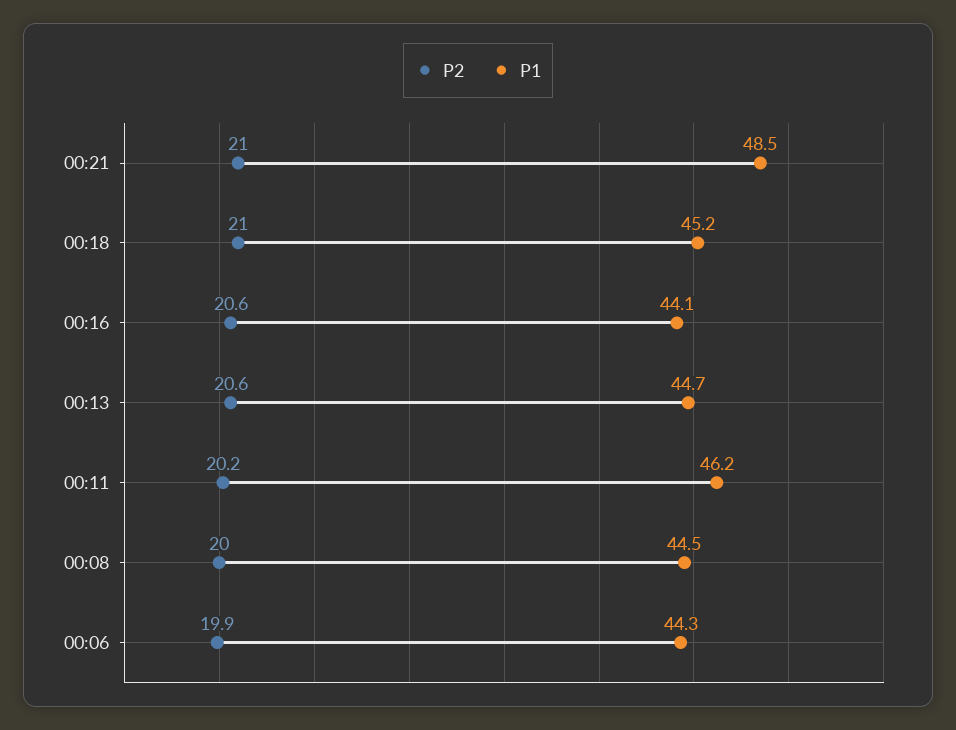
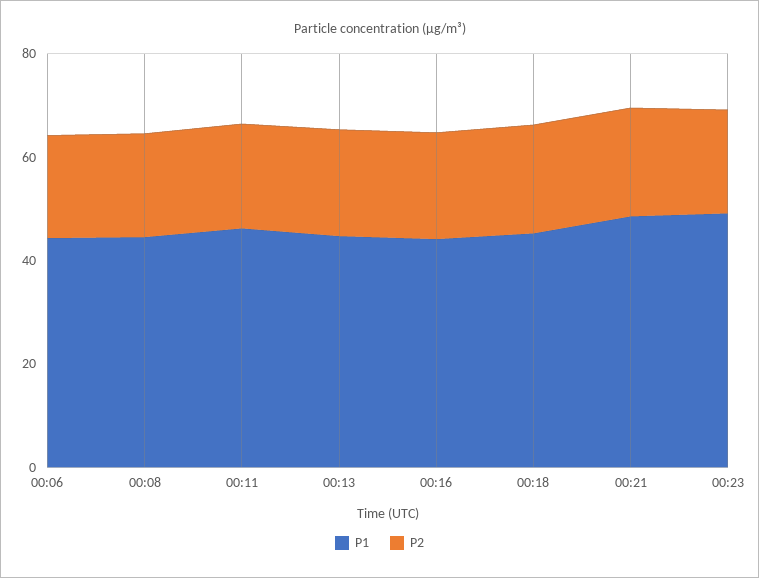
P1, 00:23: none -> 50
P2, 00:23: none -> 20

